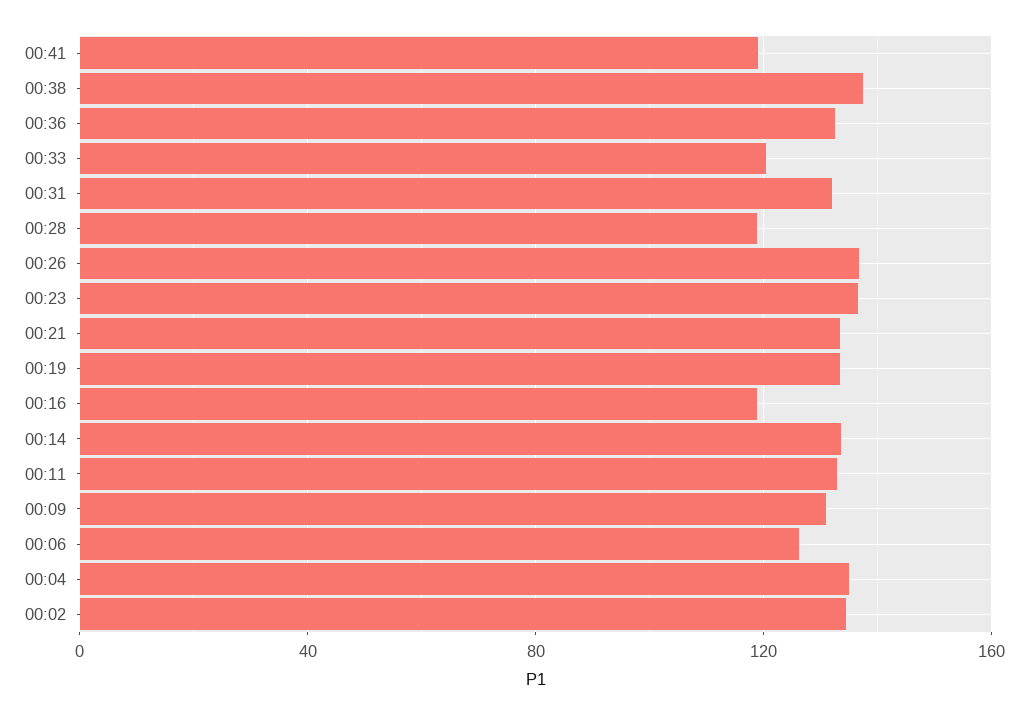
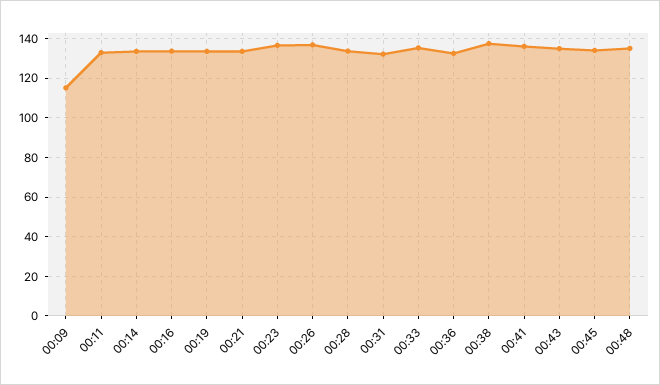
00:41: 120 -> 135
00:33: 120 -> 135
00:28: 120 -> 135
00:16: 120 -> 135
00:09: 130 -> 115
00:06: 125 -> none
00:04: 135 -> none
00:02: 135 -> none
00:43: none -> 135
00:45: none -> 135
00:48: none -> 135

